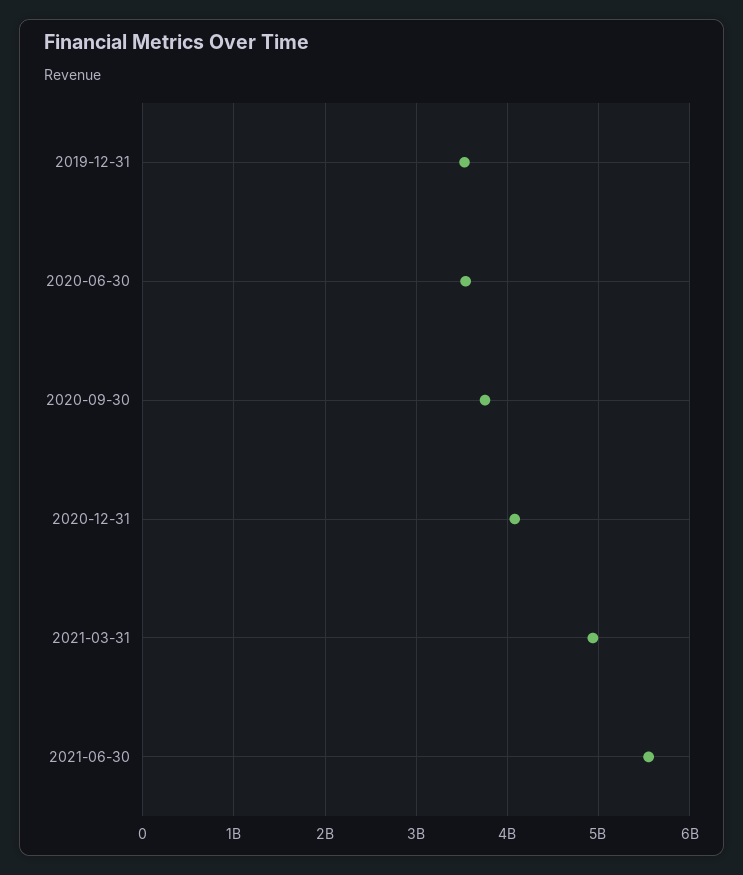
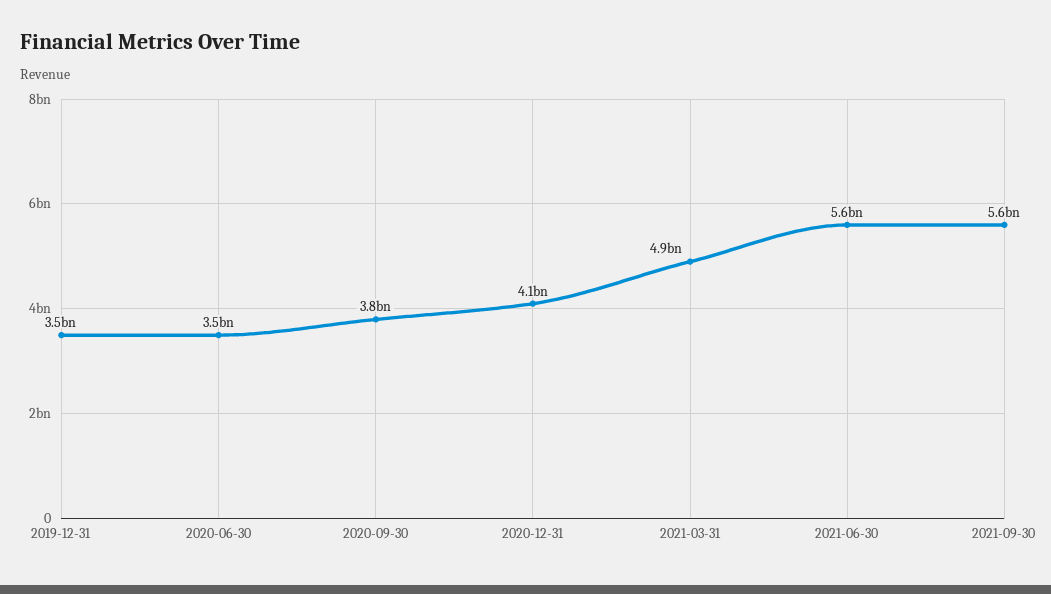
2021-09-30: none -> 5600000000

